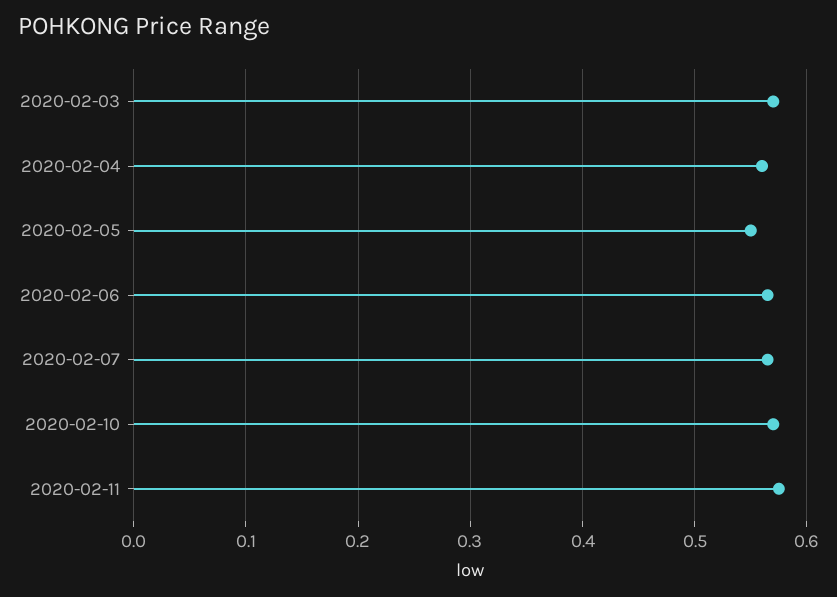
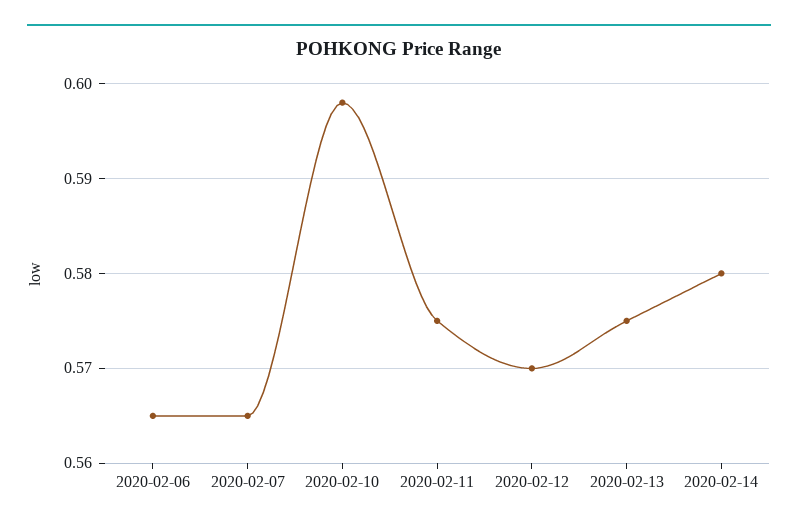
2020-02-03: 0.57 -> none
2020-02-04: 0.56 -> none
2020-02-05: 0.55 -> none
2020-02-10: 0.57 -> 0.598
2020-02-12: none -> 0.57
2020-02-13: none -> 0.575
2020-02-14: none -> 0.58

